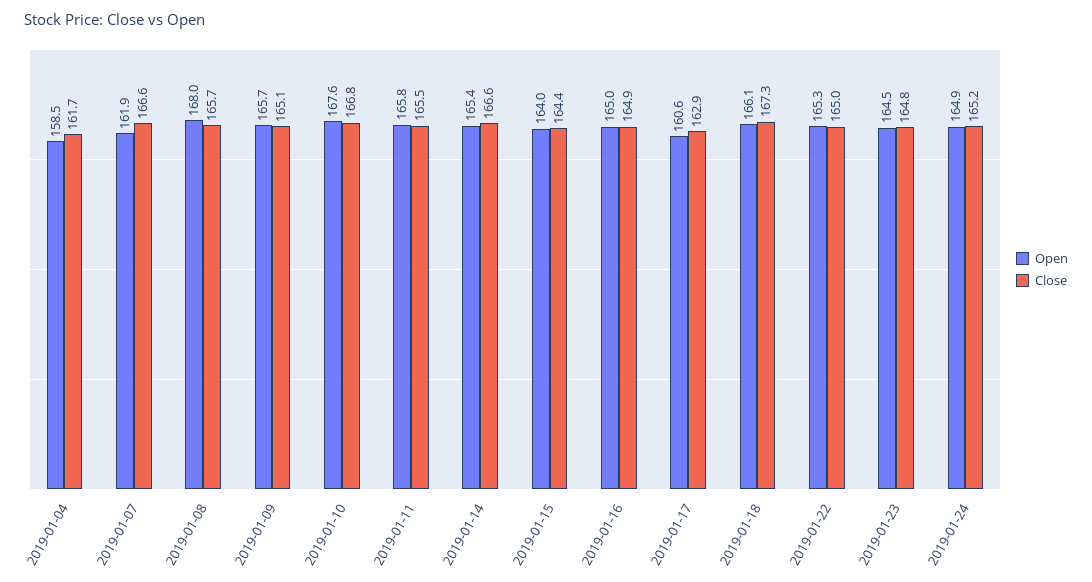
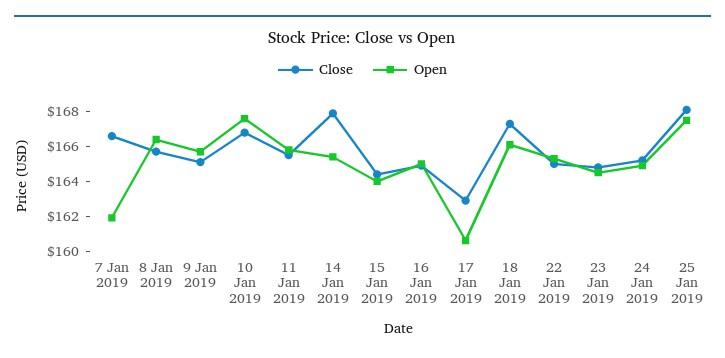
Open, 2019-01-04: 158.5 -> none
Close, 2019-01-04: 161.7 -> none
Open, 2019-01-08: 168 -> 166.5
Close, 2019-01-14: 166.6 -> 168
Close, 25 Jan 2019: none -> 168
Open, 25 Jan 2019: none -> 167.5

